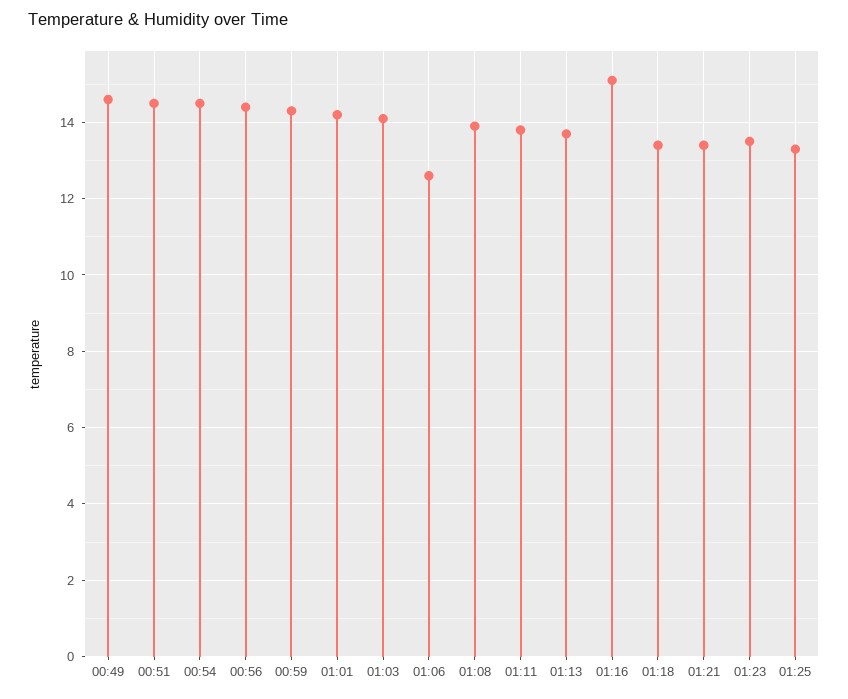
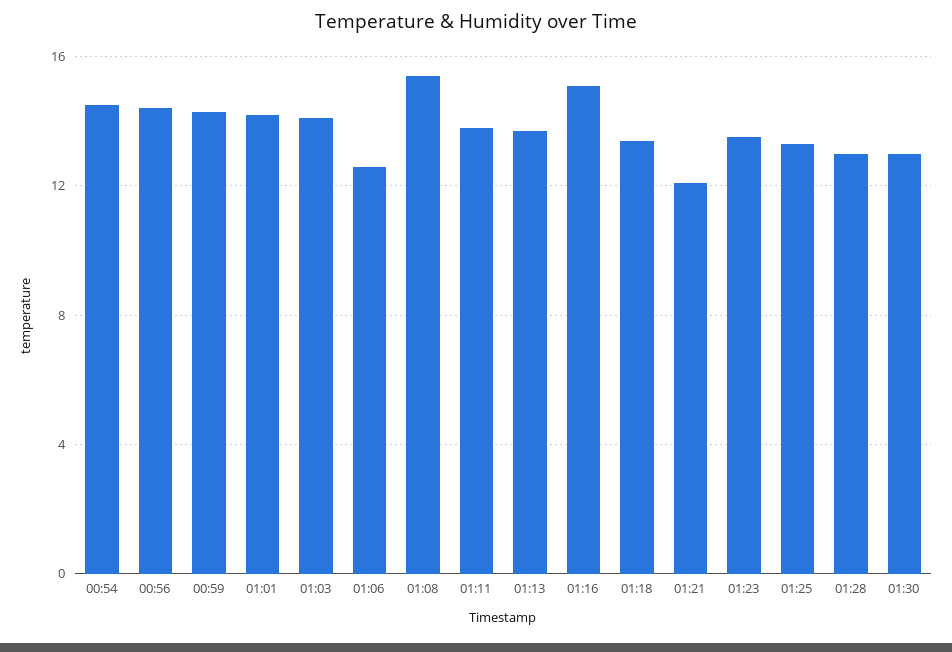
00:49: 14.5 -> none
00:51: 14.5 -> none
01:08: 14 -> 15.5
01:21: 13.5 -> 12
01:28: none -> 13
01:30: none -> 13

